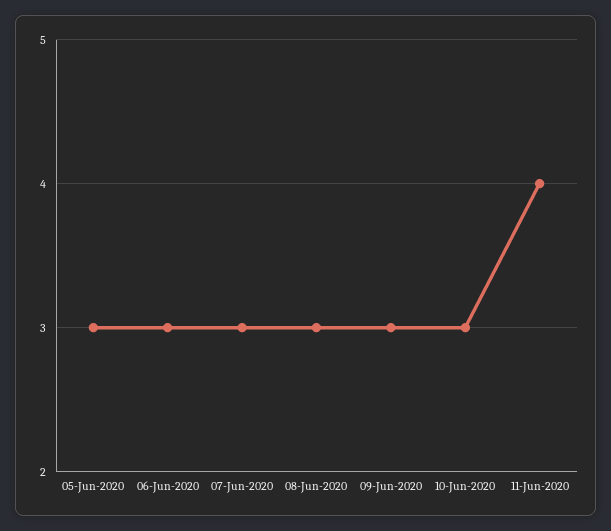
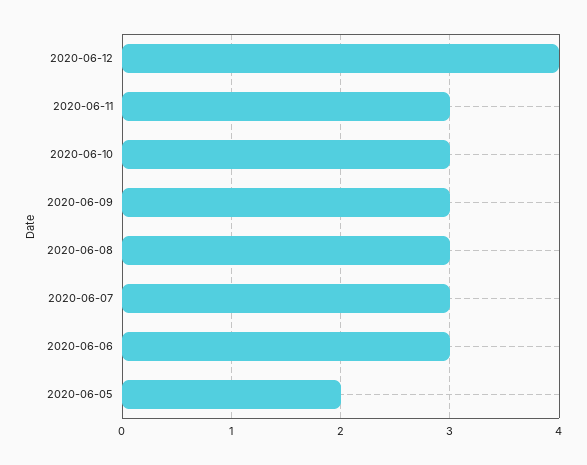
05-Jun-2020: 3 -> 2
11-Jun-2020: 4 -> 3
2020-06-12: none -> 4

